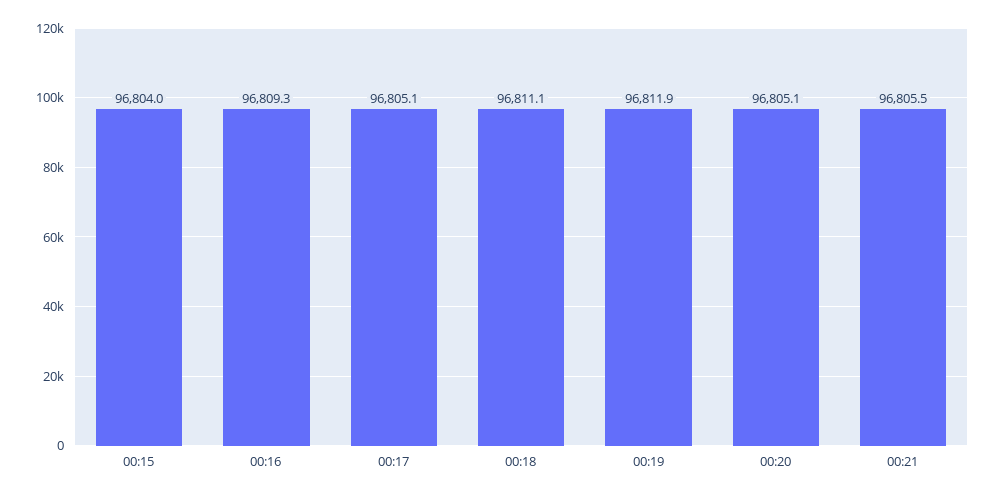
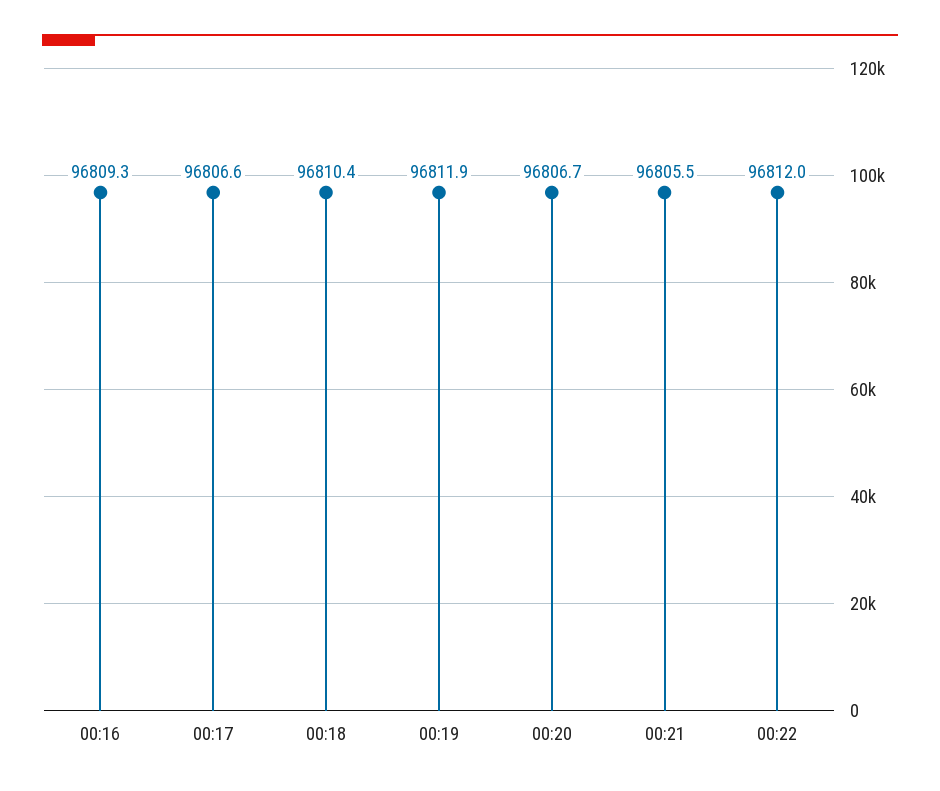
00:15: 96804 -> none
00:17: 96805.1 -> 96806.6
00:18: 96811.1 -> 96810.4
00:20: 96805.1 -> 96806.7
00:22: none -> 96812

